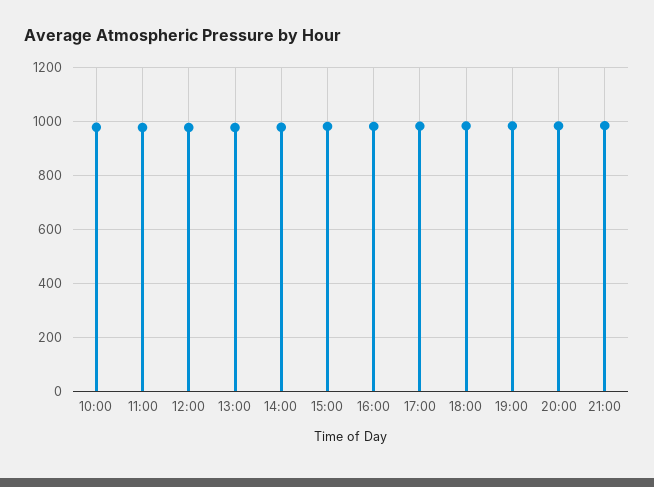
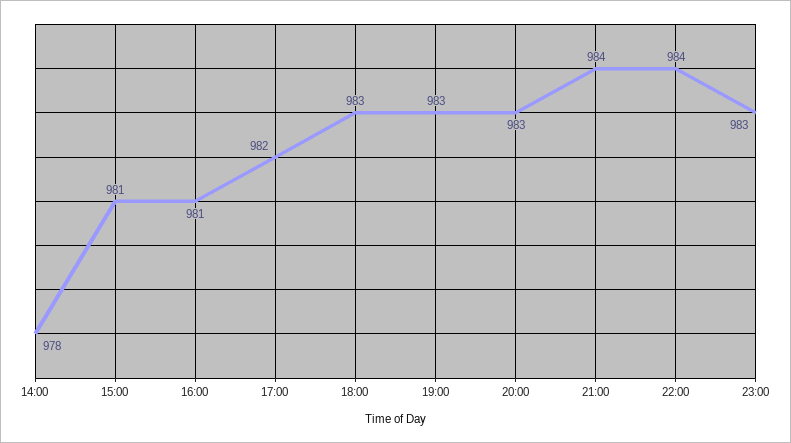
10:00: 975 -> none
11:00: 975 -> none
12:00: 975 -> none
13:00: 975 -> none
22:00: none -> 984
23:00: none -> 983

